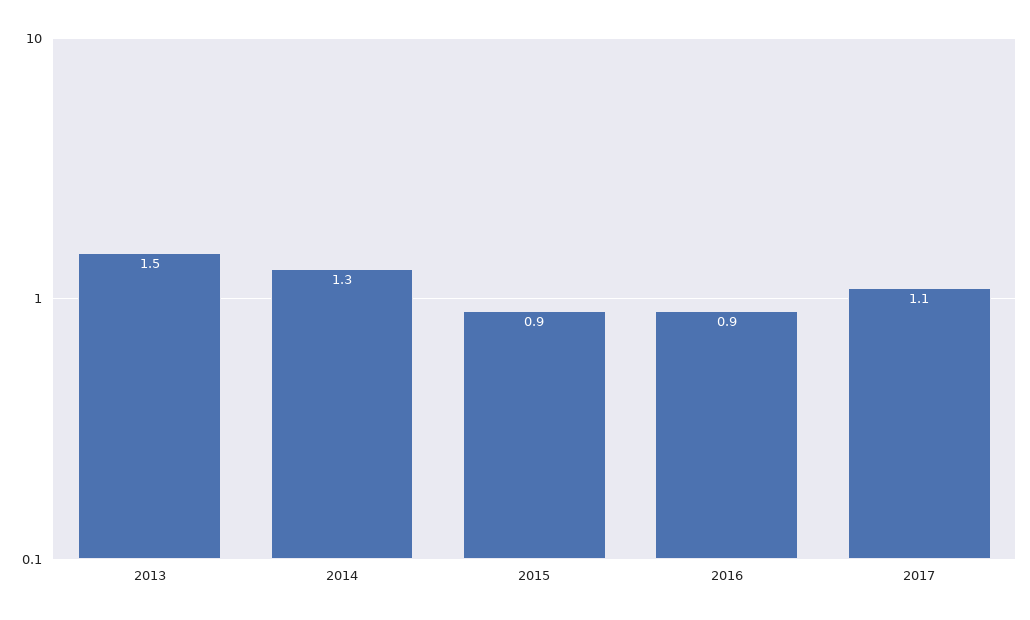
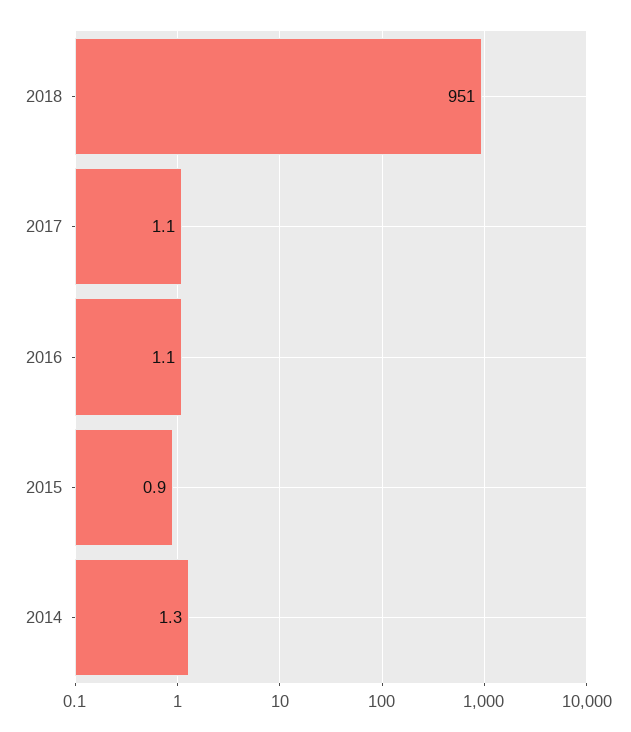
2013: 1.5 -> none
2016: 0.9 -> 1.1
2018: none -> 951

